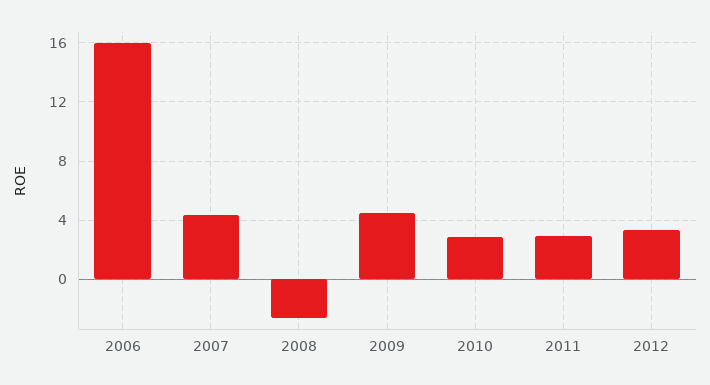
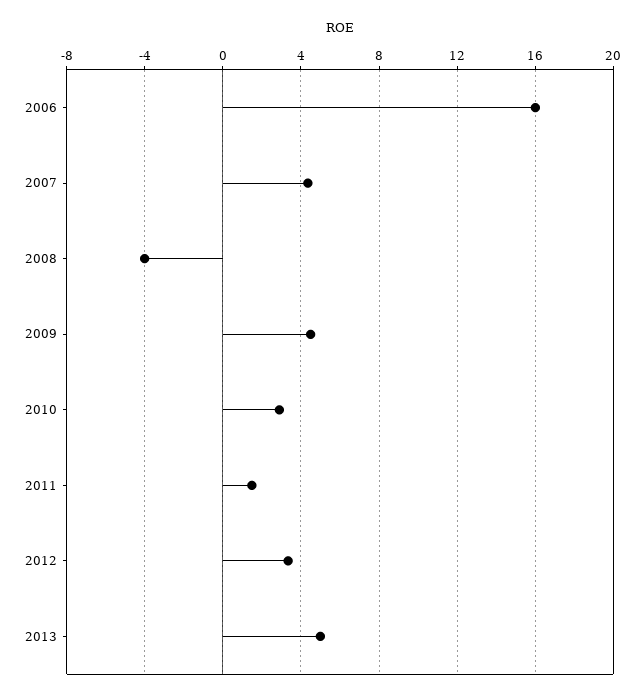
2008: -2.5 -> -4
2011: 3 -> 1.5
2013: none -> 5

